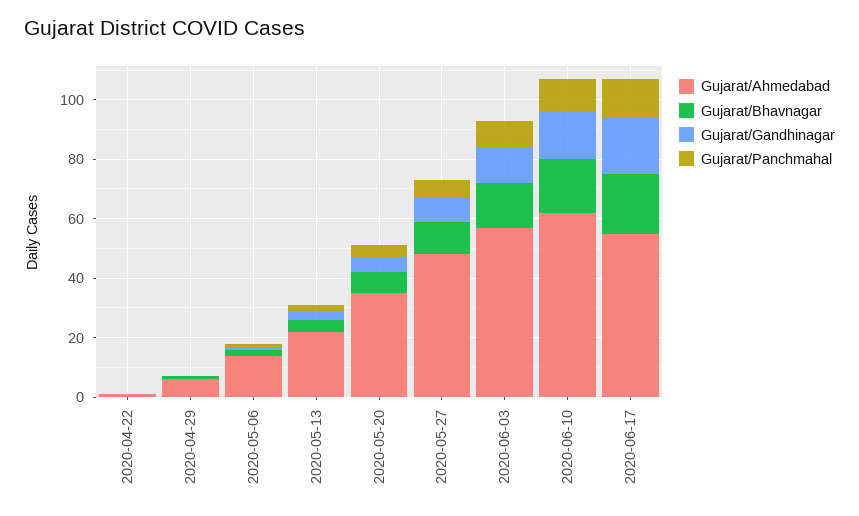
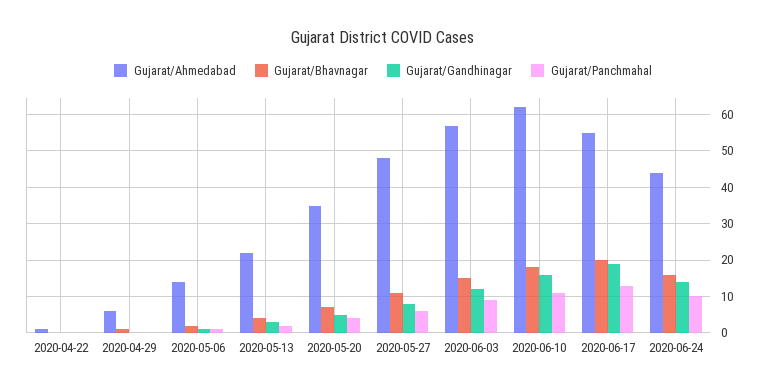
Gujarat/Ahmedabad, 2020-06-24: none -> 45
Gujarat/Bhavnagar, 2020-06-24: none -> 15
Gujarat/Gandhinagar, 2020-06-24: none -> 15
Gujarat/Panchmahal, 2020-06-24: none -> 10

